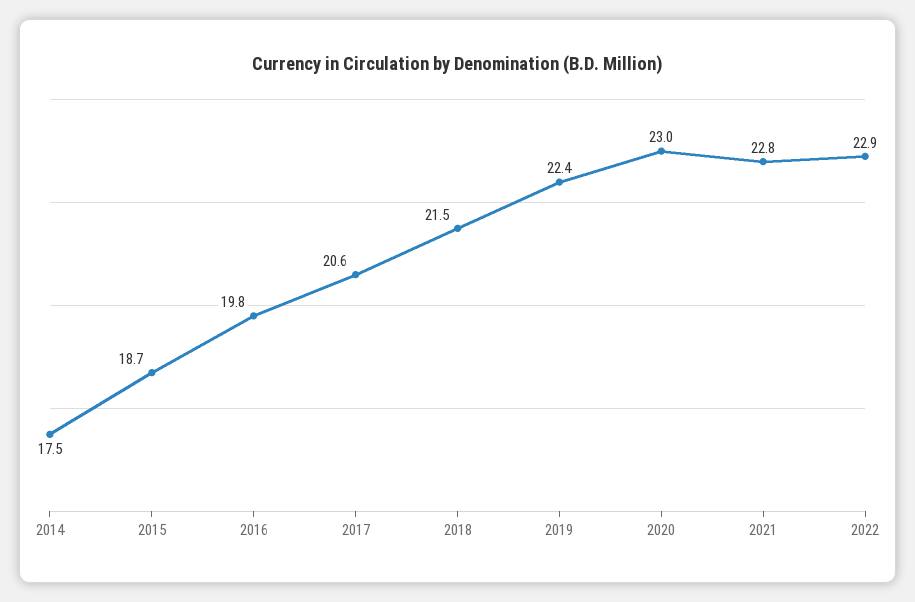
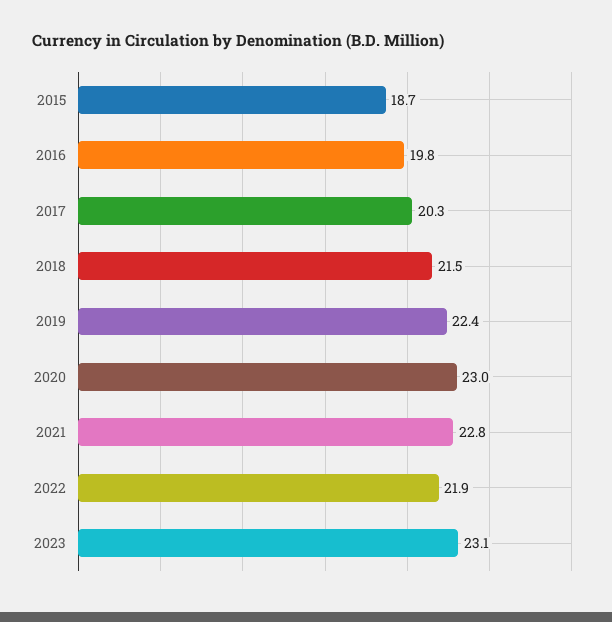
2014: 17.5 -> none
2017: 20.6 -> 20.3
2022: 22.9 -> 21.9
2023: none -> 23.1

